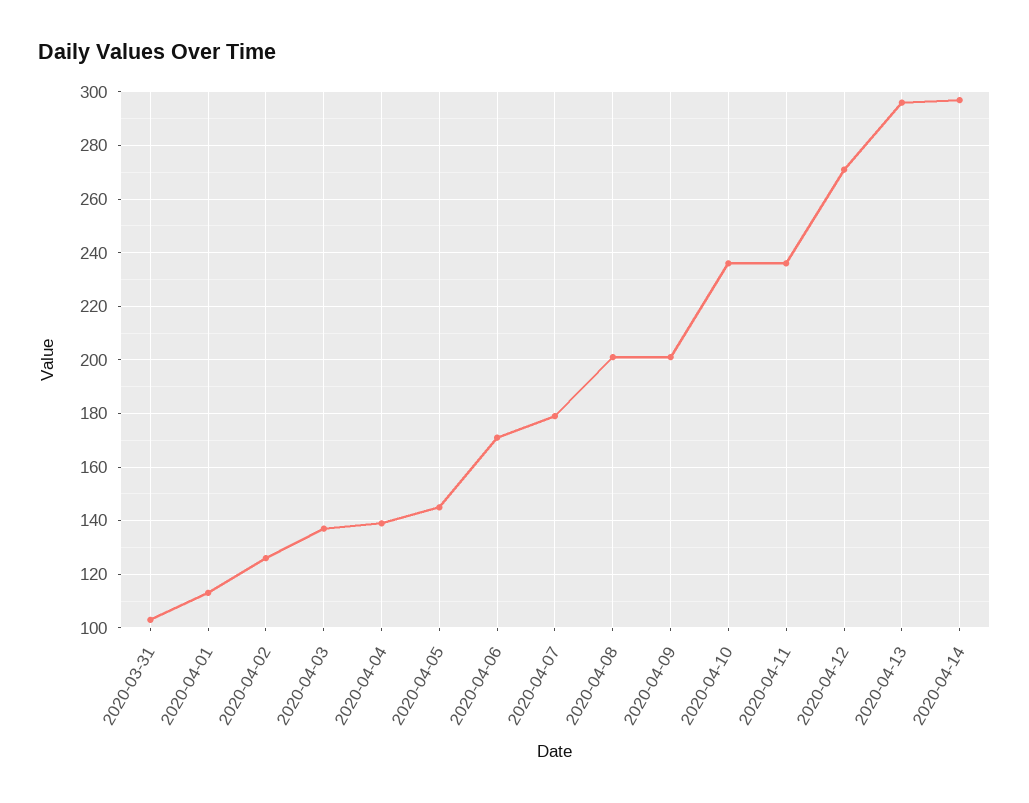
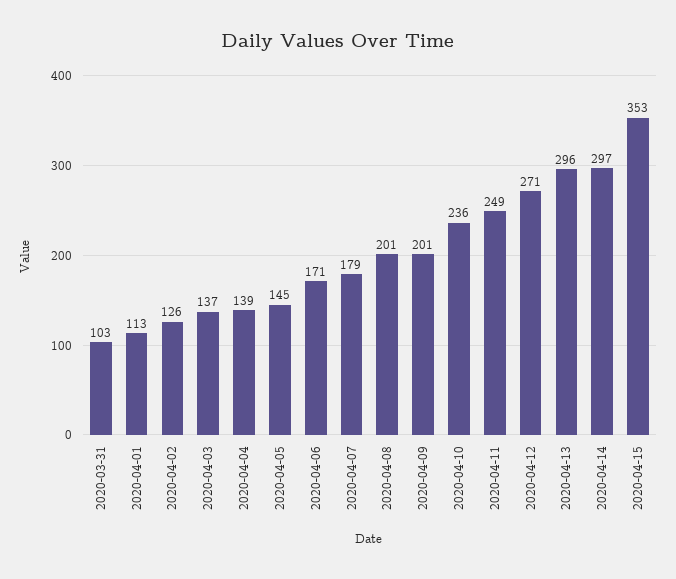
2020-04-11: 235 -> 249
2020-04-15: none -> 353

